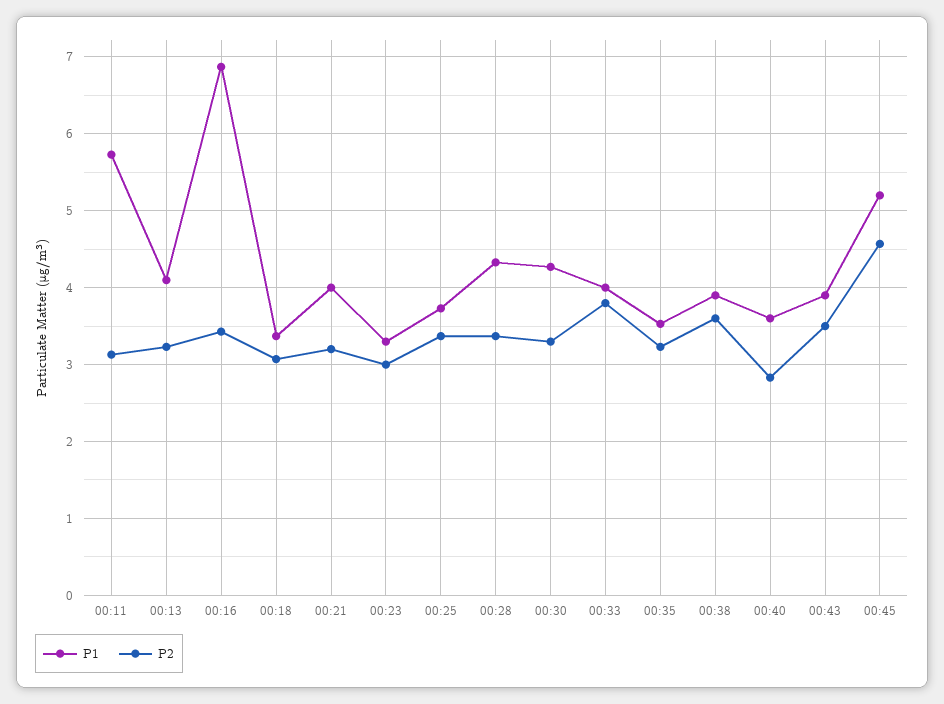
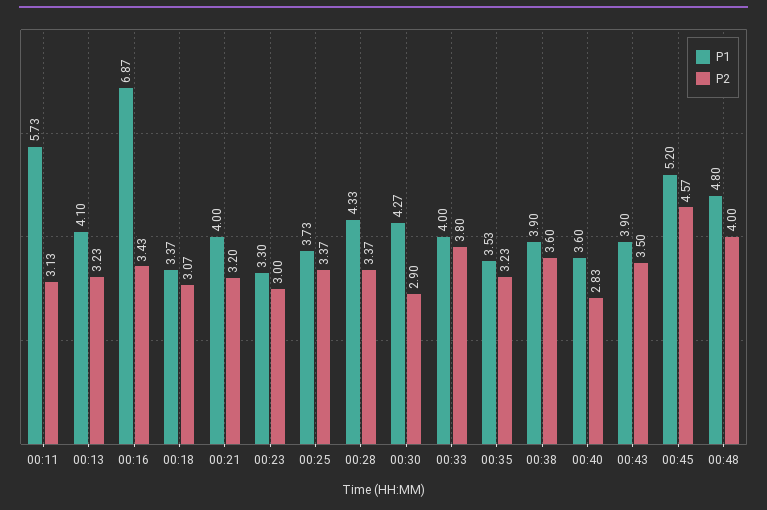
P2, 00:30: 3.3 -> 2.9
P1, 00:48: none -> 4.8
P2, 00:48: none -> 4

